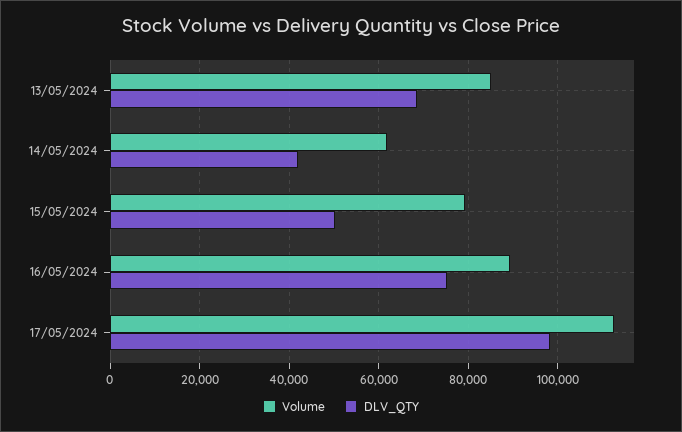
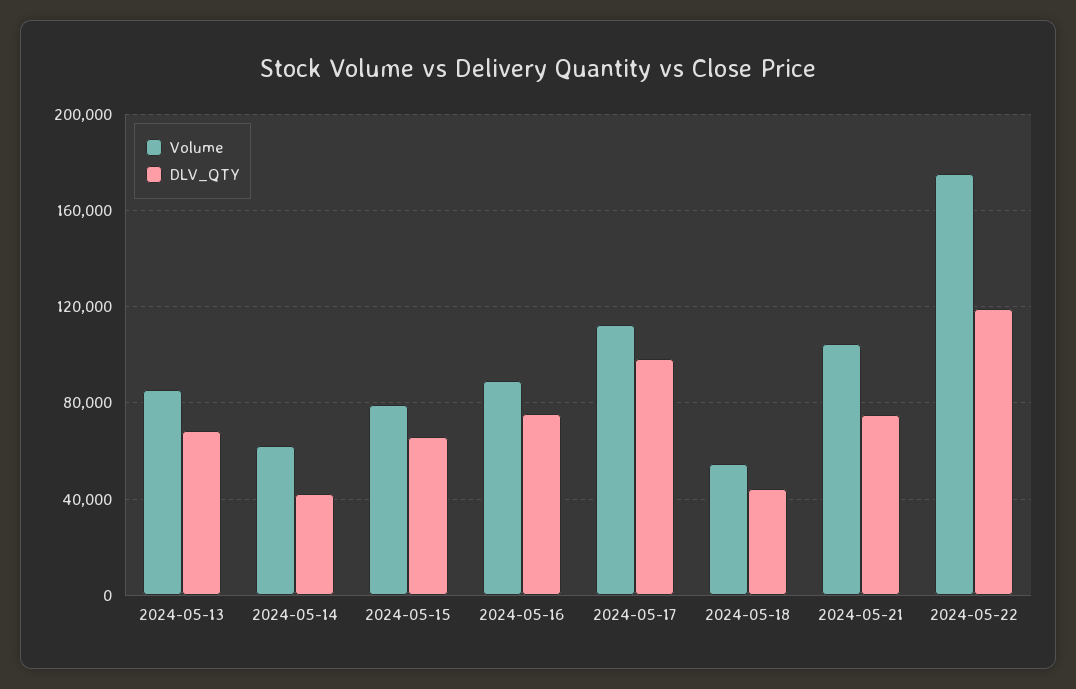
DLV_QTY, 15/05/2024: 50000 -> 65000
Volume, 2024-05-18: none -> 55000
DLV_QTY, 2024-05-18: none -> 45000
Volume, 2024-05-21: none -> 105000
DLV_QTY, 2024-05-21: none -> 75000
Volume, 2024-05-22: none -> 175000
DLV_QTY, 2024-05-22: none -> 120000

